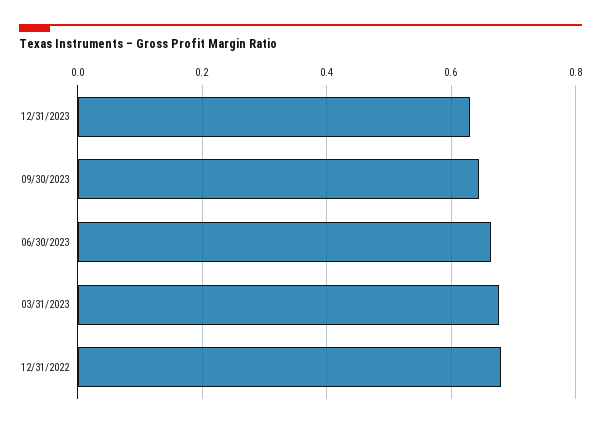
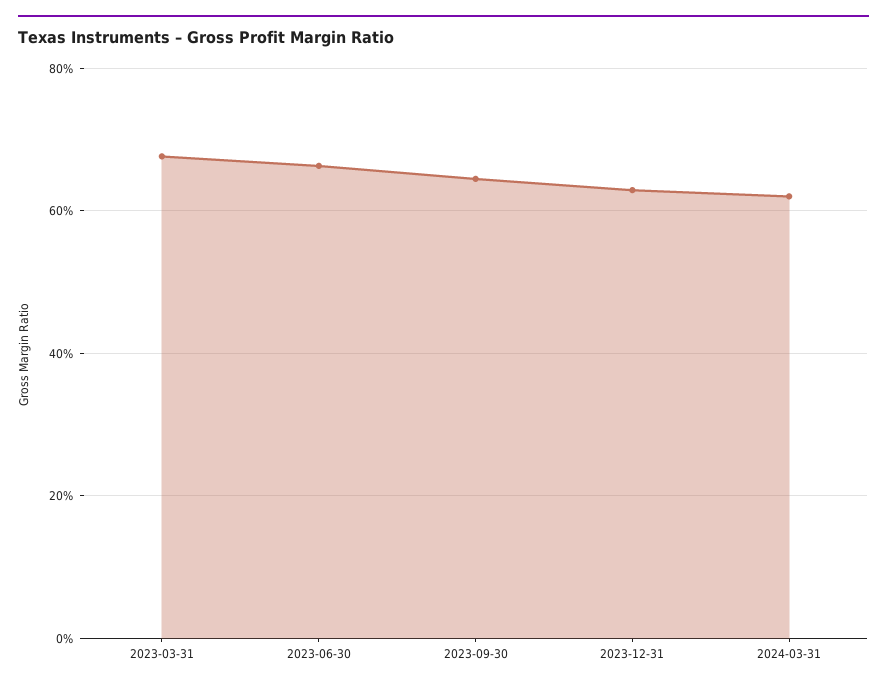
12/31/2022: 0.68 -> none
2024-03-31: none -> 0.62

